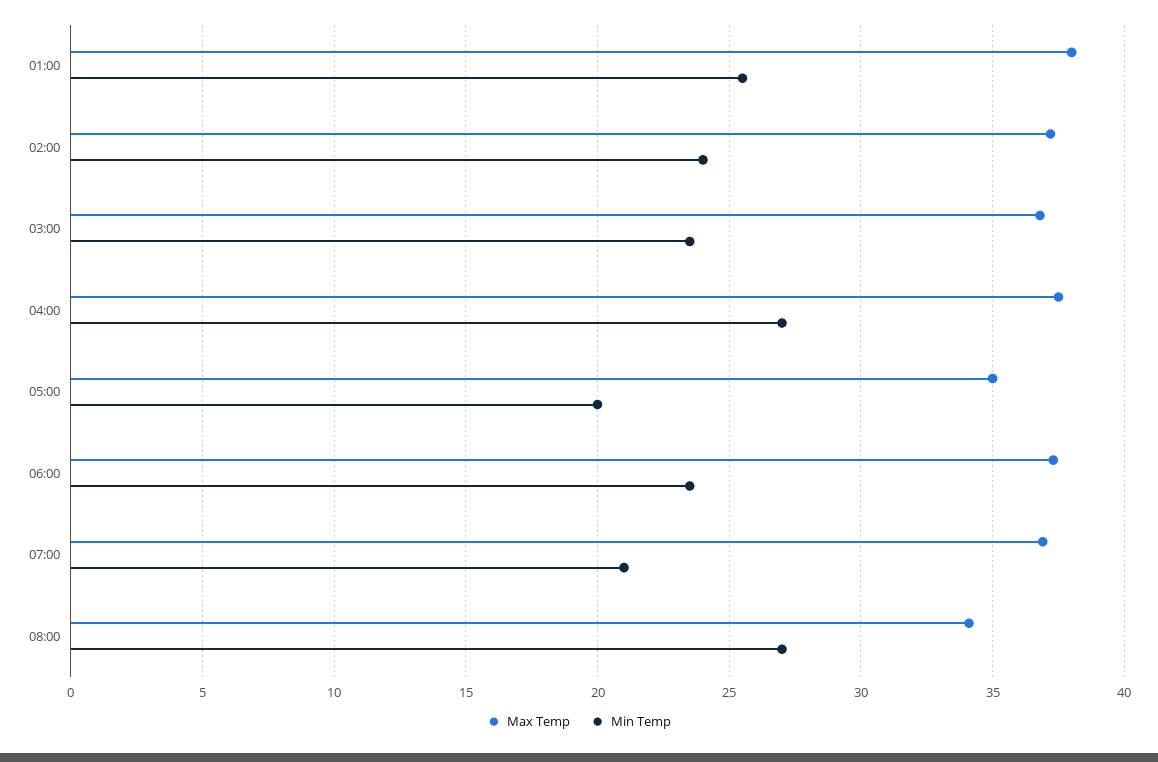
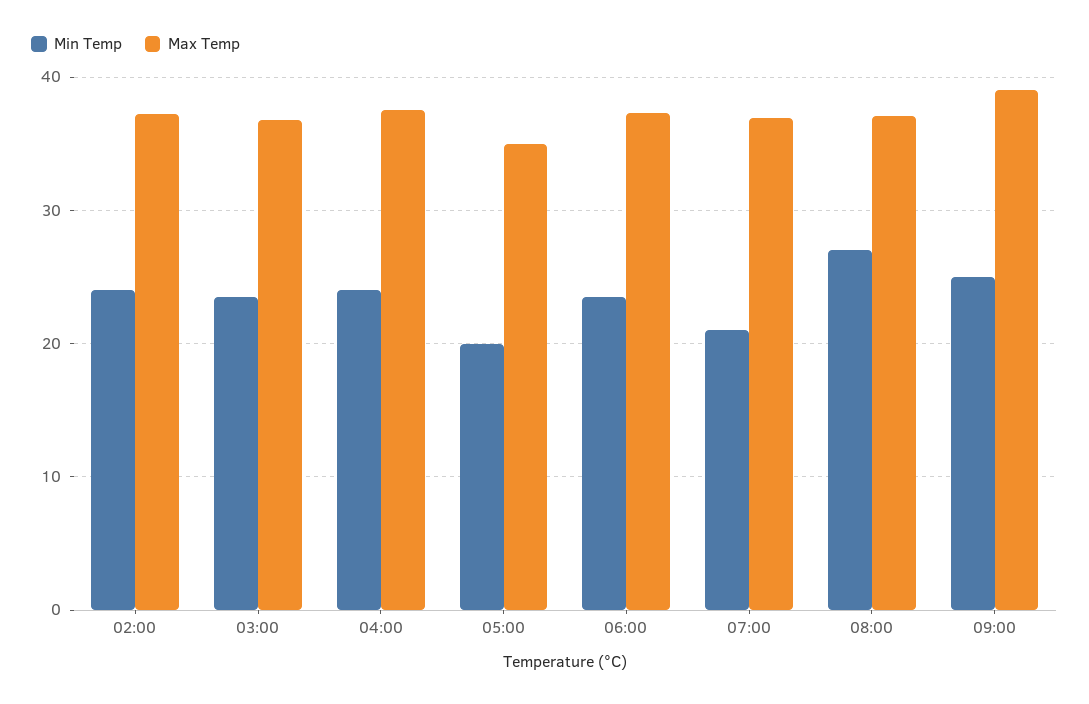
Max Temp, 01:00: 38 -> none
Min Temp, 01:00: 25.5 -> none
Min Temp, 04:00: 27 -> 24
Max Temp, 08:00: 34 -> 37
Min Temp, 09:00: none -> 25
Max Temp, 09:00: none -> 39

